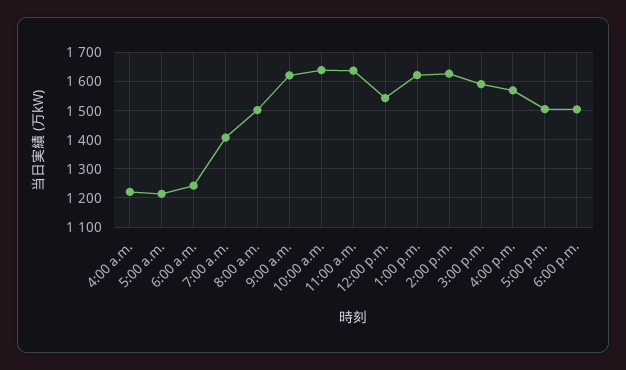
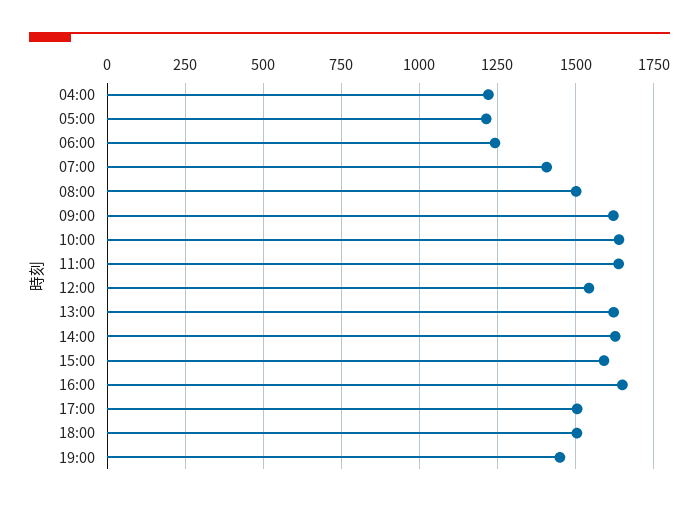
4:00 p.m.: 1575 -> 1650
19:00: none -> 1450

